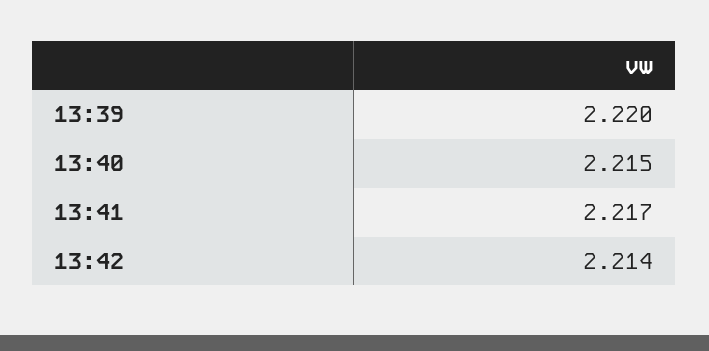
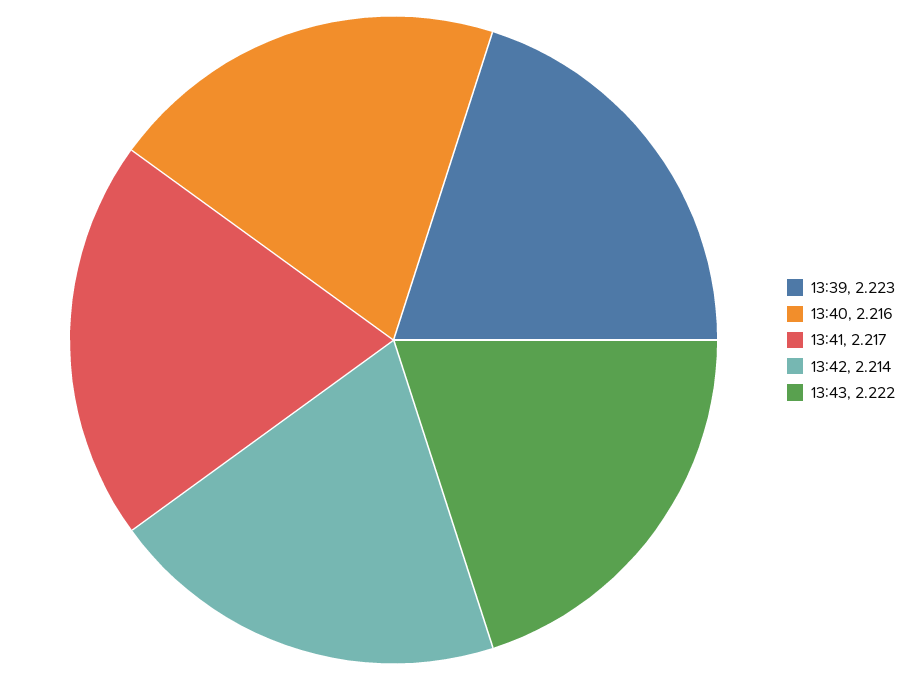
13:39: 2.22 -> 2.223
13:40: 2.215 -> 2.216
13:43: none -> 2.222

